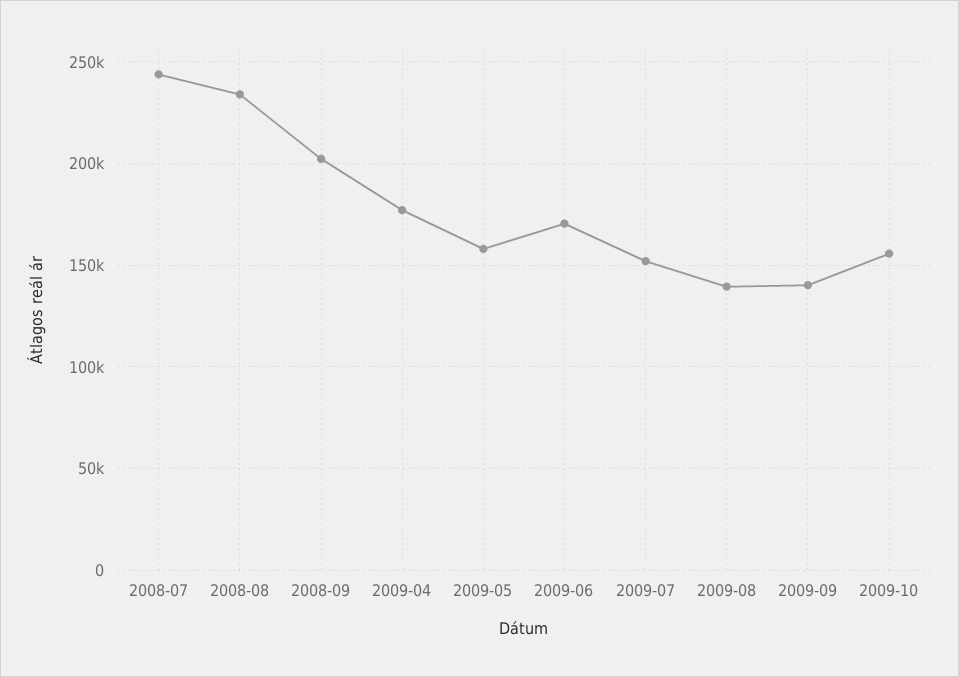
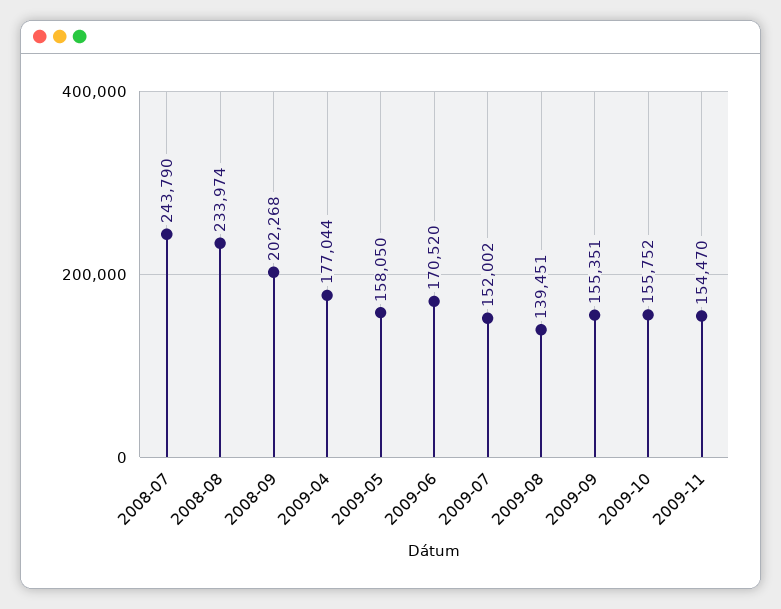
2009-09: 140000 -> 155351
2009-11: none -> 154470

